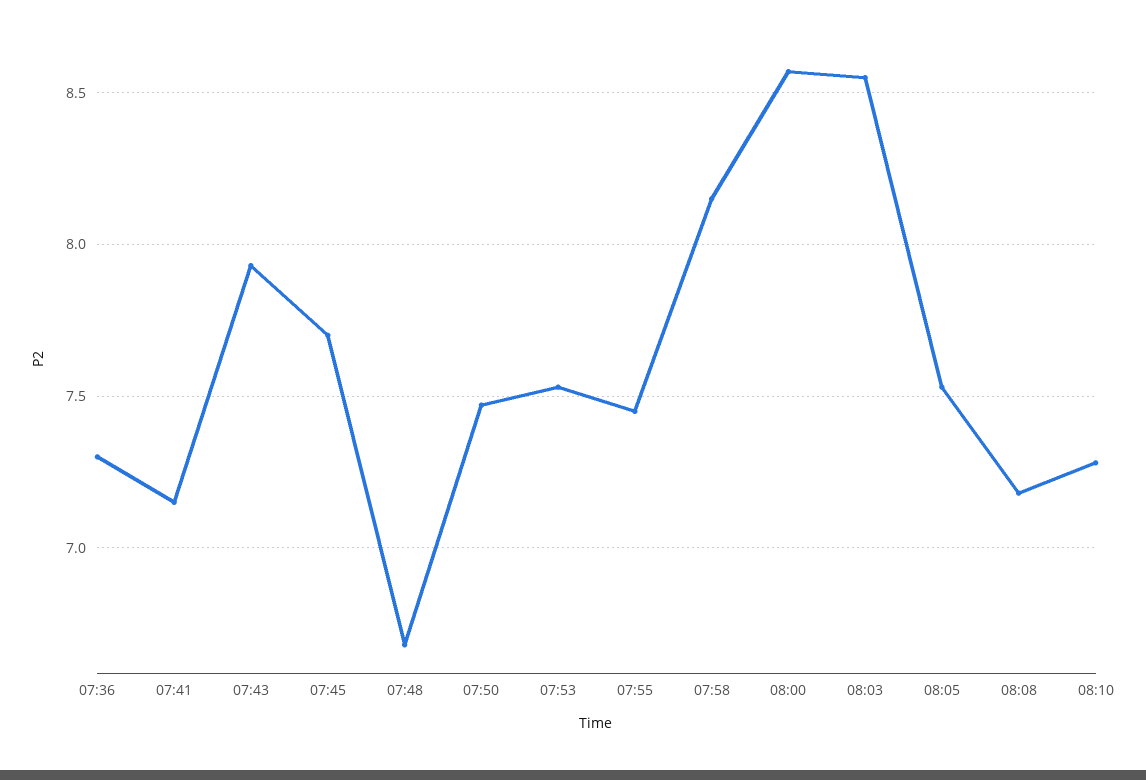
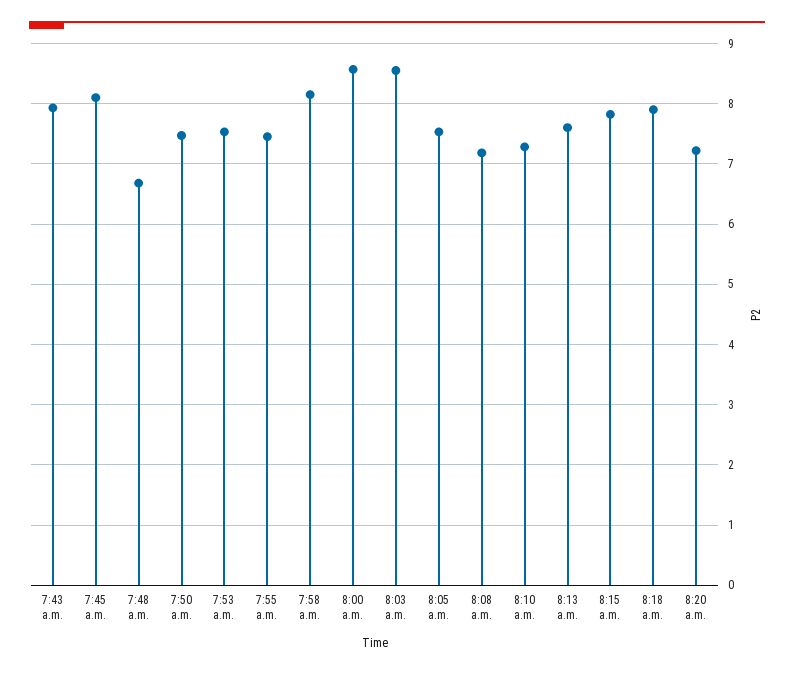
07:36: 7.3 -> none
07:41: 7.15 -> none
07:45: 7.7 -> 8.1
8:13 a.m.: none -> 7.6
8:15 a.m.: none -> 7.8
8:18 a.m.: none -> 7.9
8:20 a.m.: none -> 7.2

